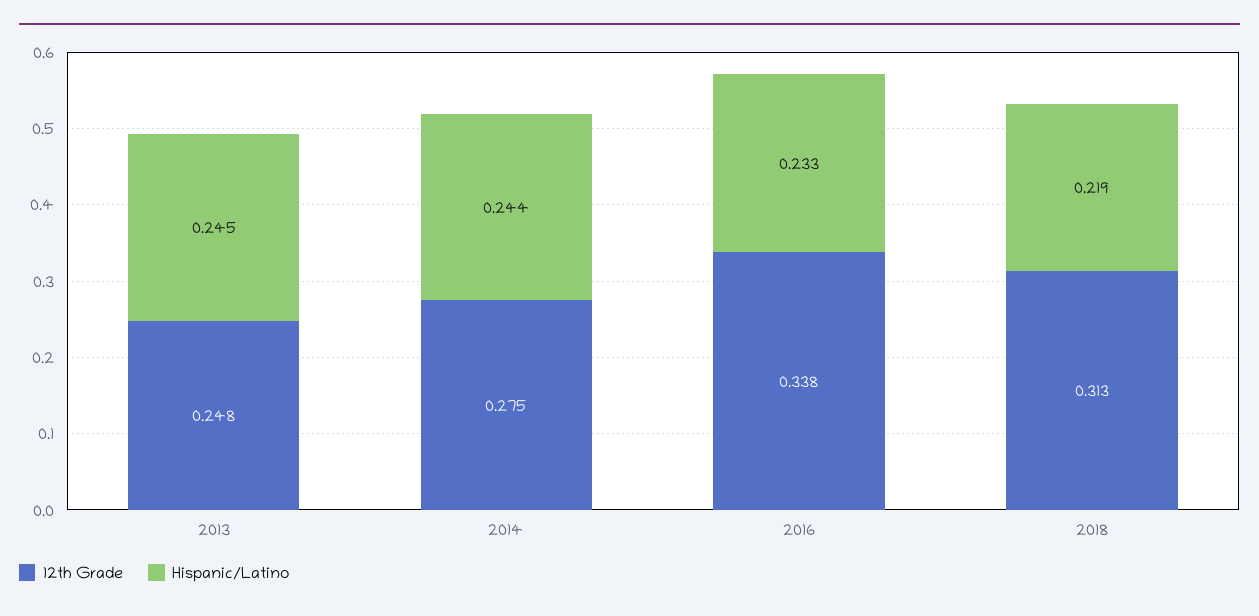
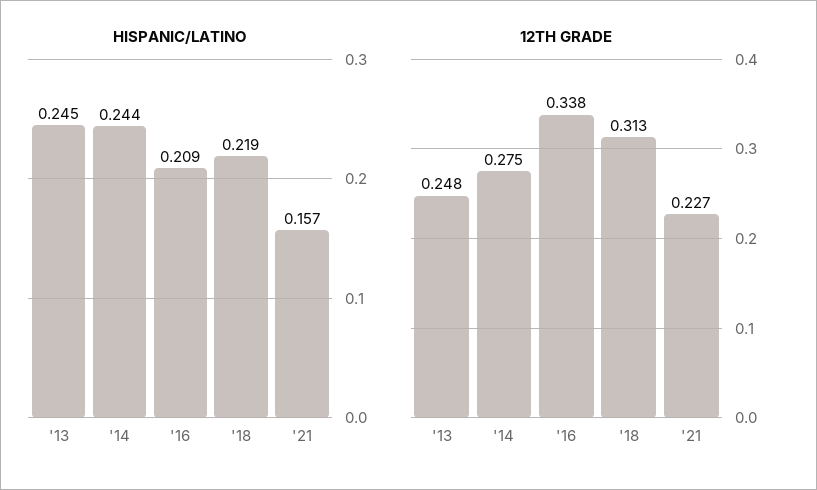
Hispanic/Latino, 2016: 0.233 -> 0.209
Hispanic/Latino, '21: none -> 0.157
12th Grade, '21: none -> 0.227

